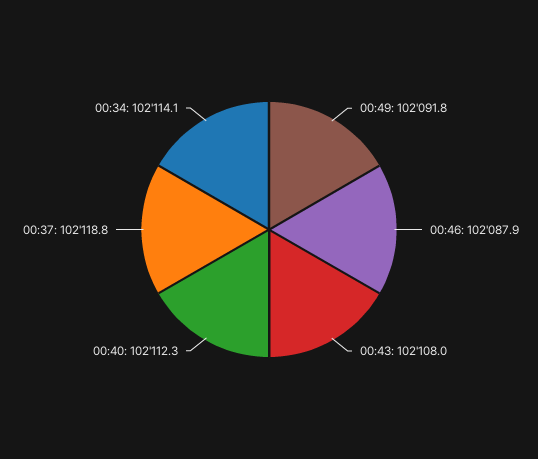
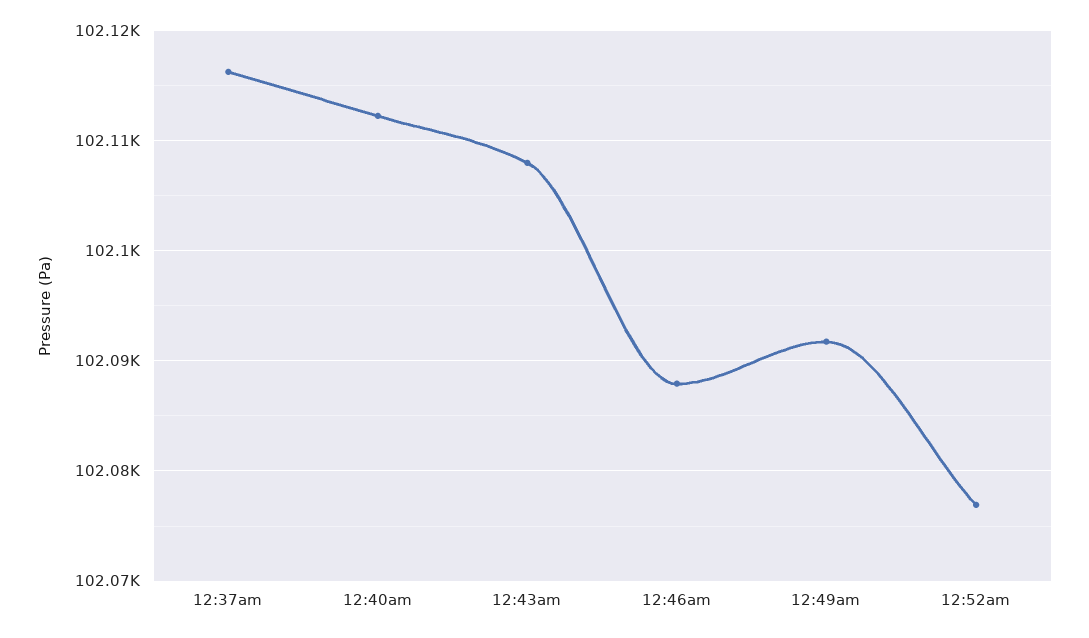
00:37: 102118.8 -> 102116
00:34: 102114.1 -> none
12:52am: none -> 102077

